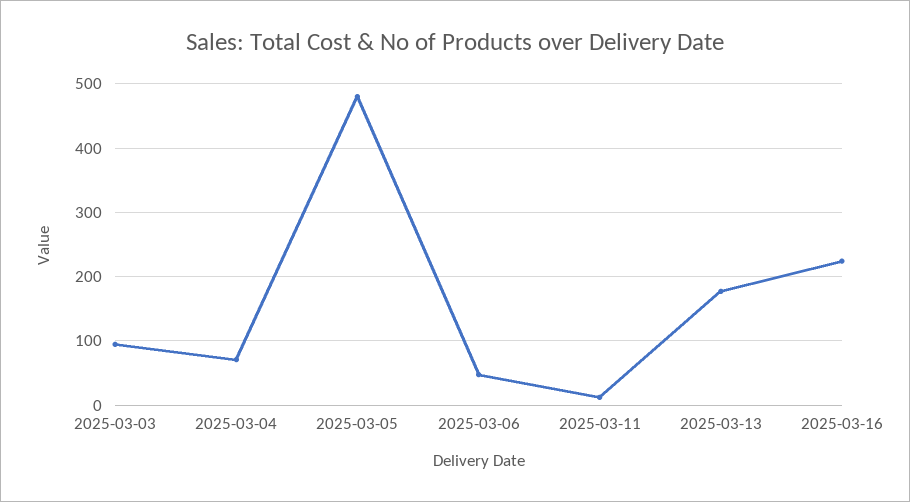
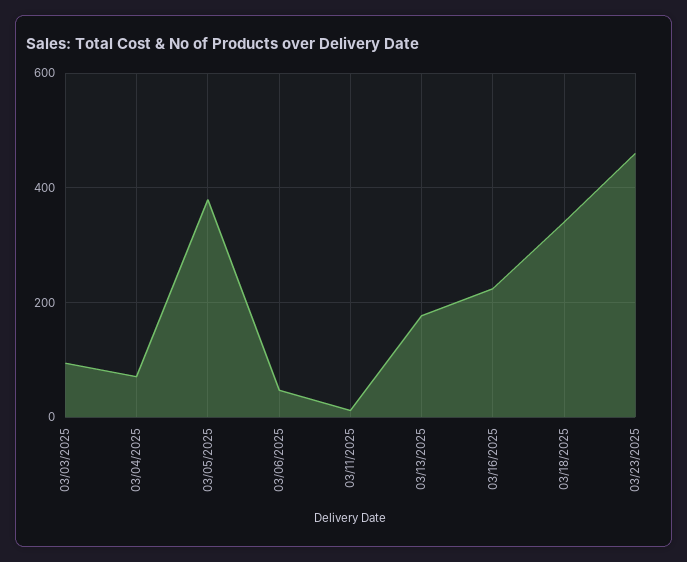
2025-03-05: 480 -> 380
03/18/2025: none -> 340
03/23/2025: none -> 460

